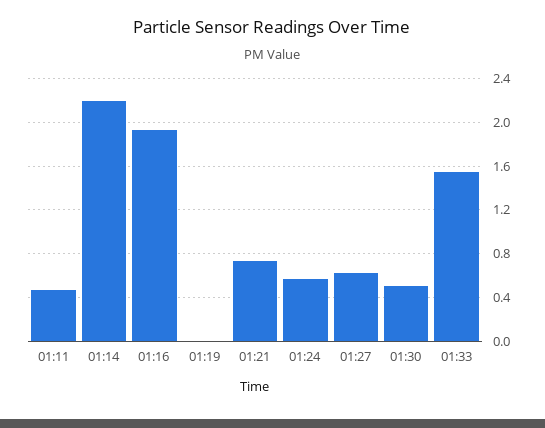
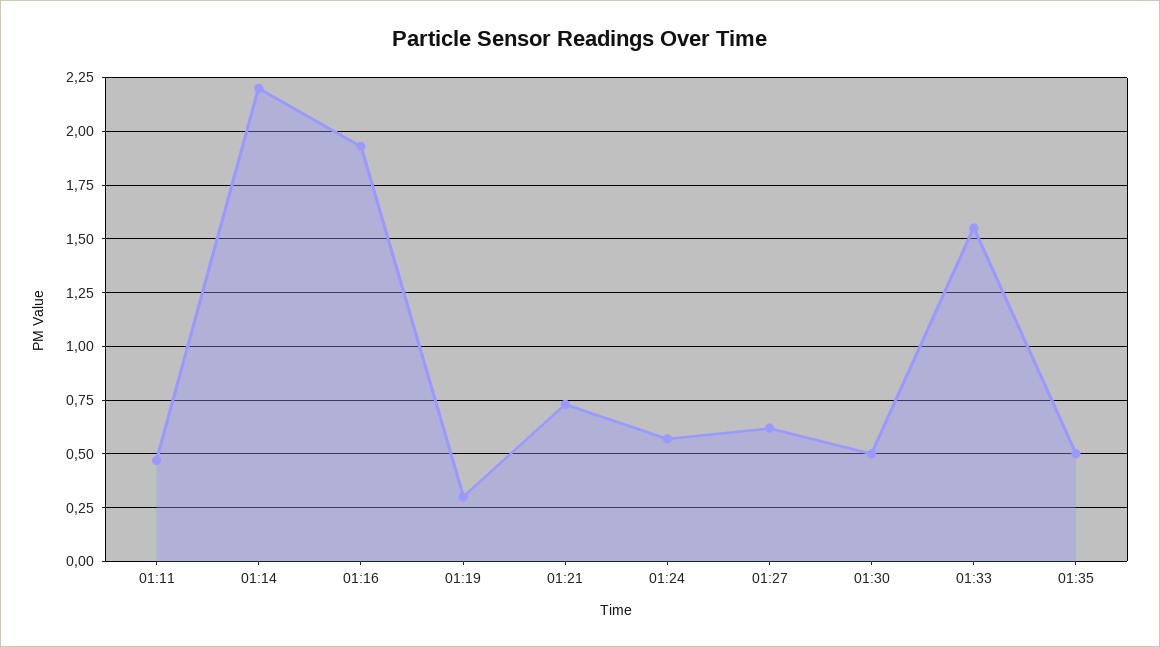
01:19: 0 -> 0.3
01:35: none -> 0.5

